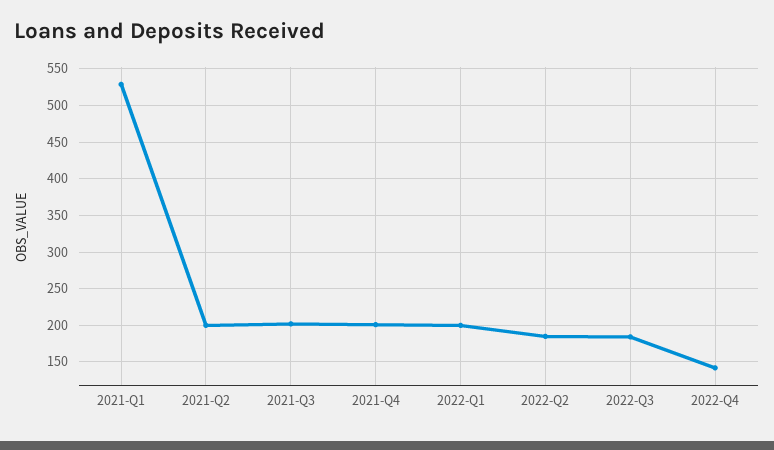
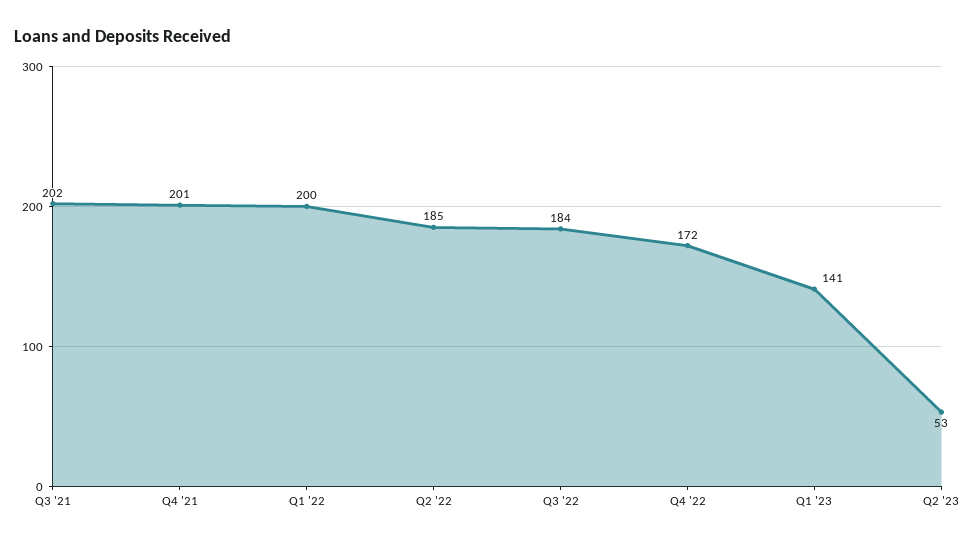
2021-Q1: 530 -> none
2021-Q2: 200 -> none
2022-Q4: 140 -> 172
Q1 '23: none -> 141
Q2 '23: none -> 53

